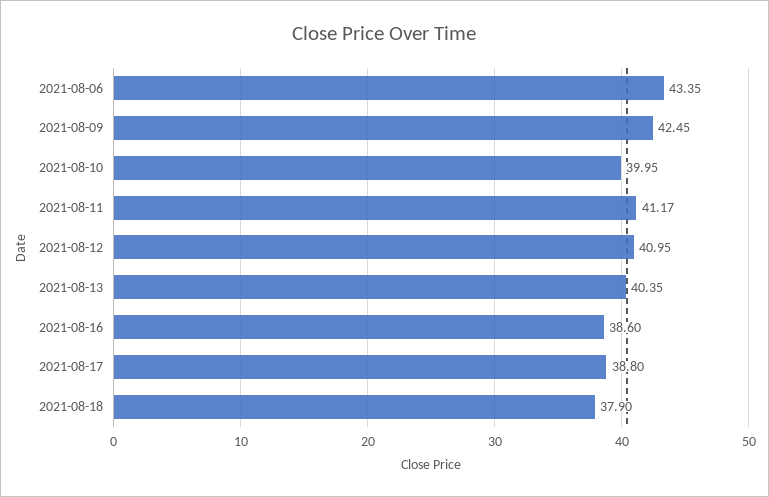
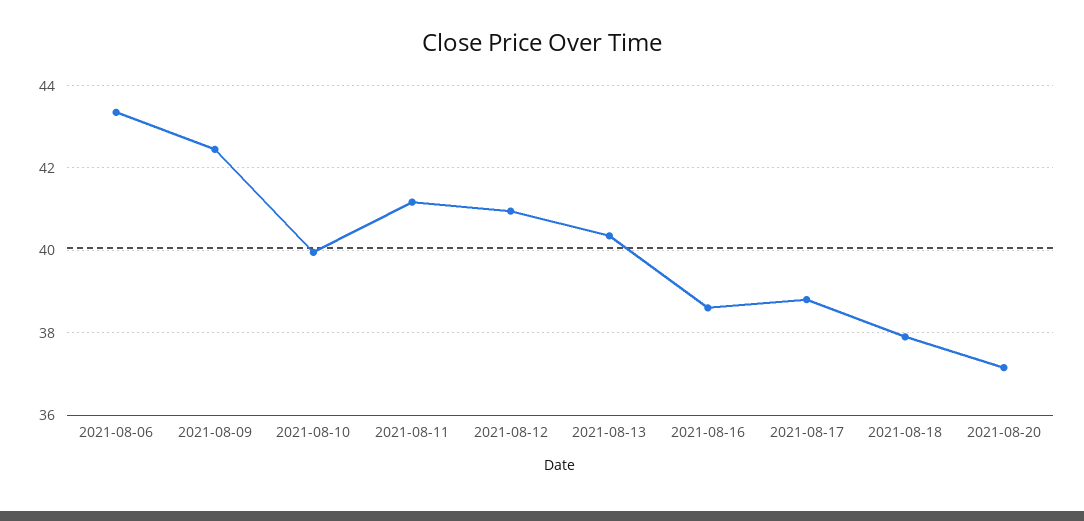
2021-08-20: none -> 37.2

